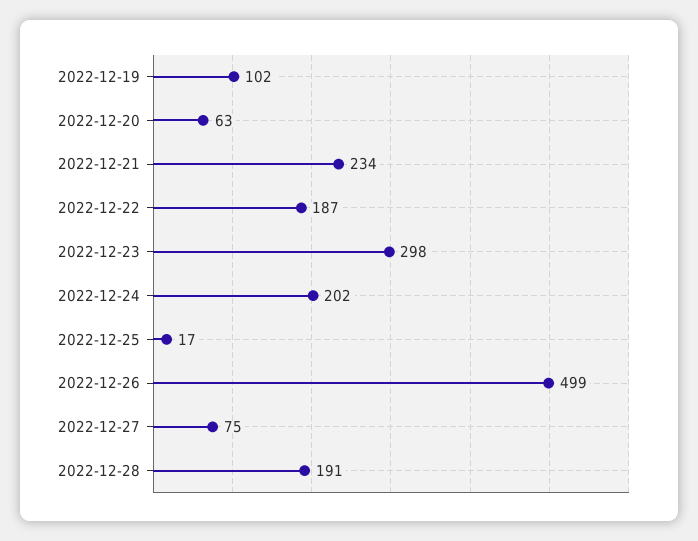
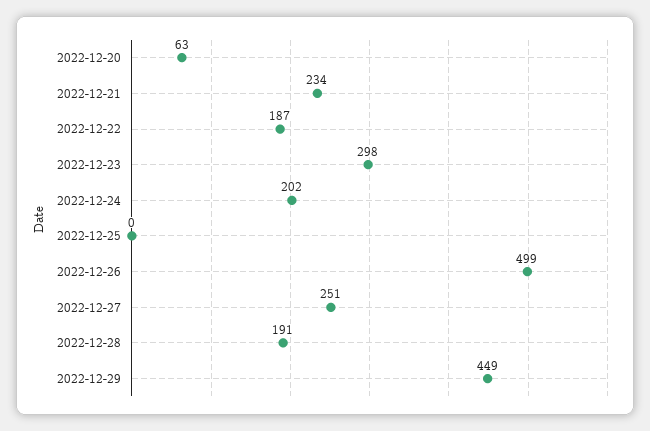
2022-12-19: 102 -> none
2022-12-25: 17 -> 0
2022-12-27: 75 -> 251
2022-12-29: none -> 449

